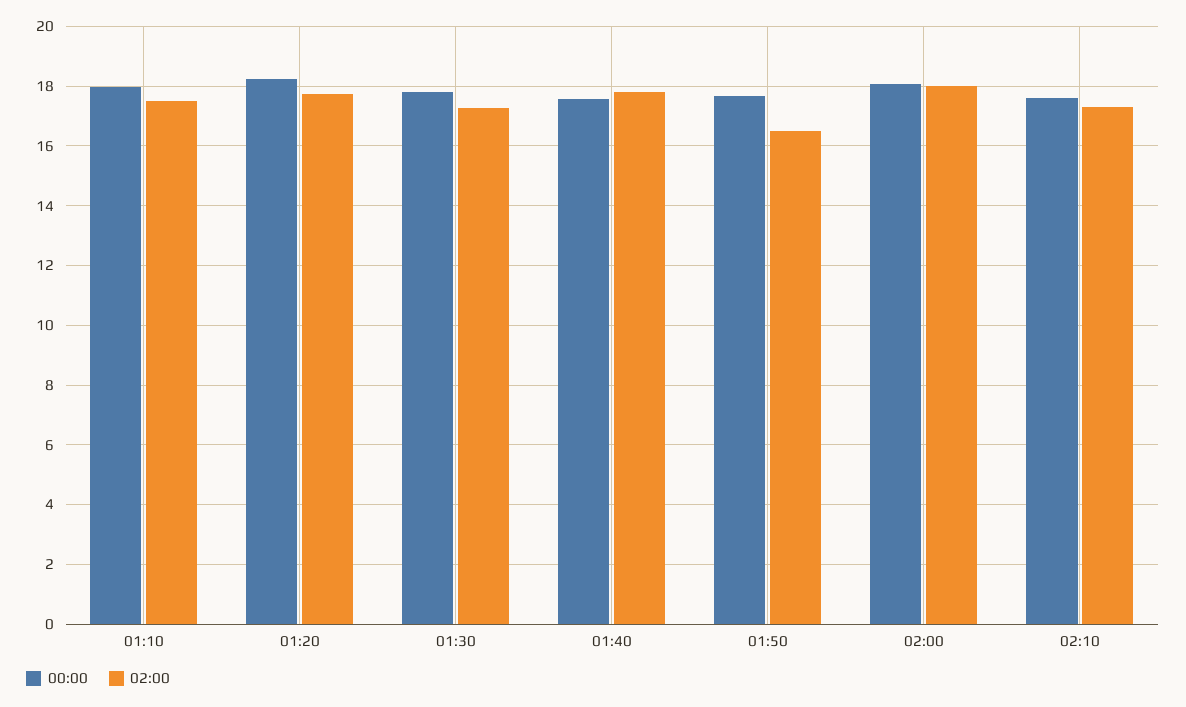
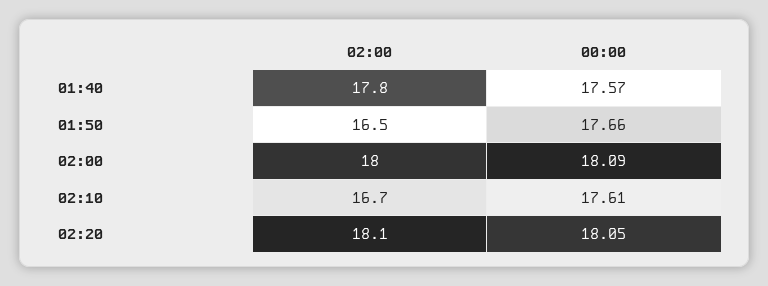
00:00, 01:10: 18 -> none
02:00, 01:10: 17.5 -> none
00:00, 01:20: 18.25 -> none
02:00, 01:20: 17.75 -> none
00:00, 01:30: 17.75 -> none
02:00, 01:30: 17.25 -> none
02:00, 02:10: 17.25 -> 16.7
02:00, 02:20: none -> 18.1
00:00, 02:20: none -> 18.05

